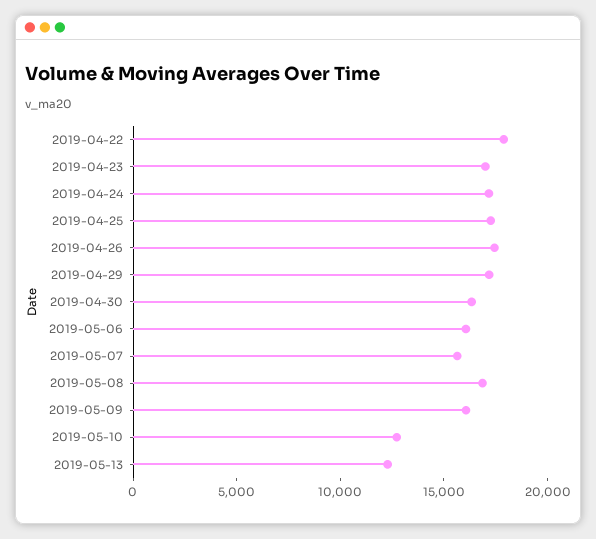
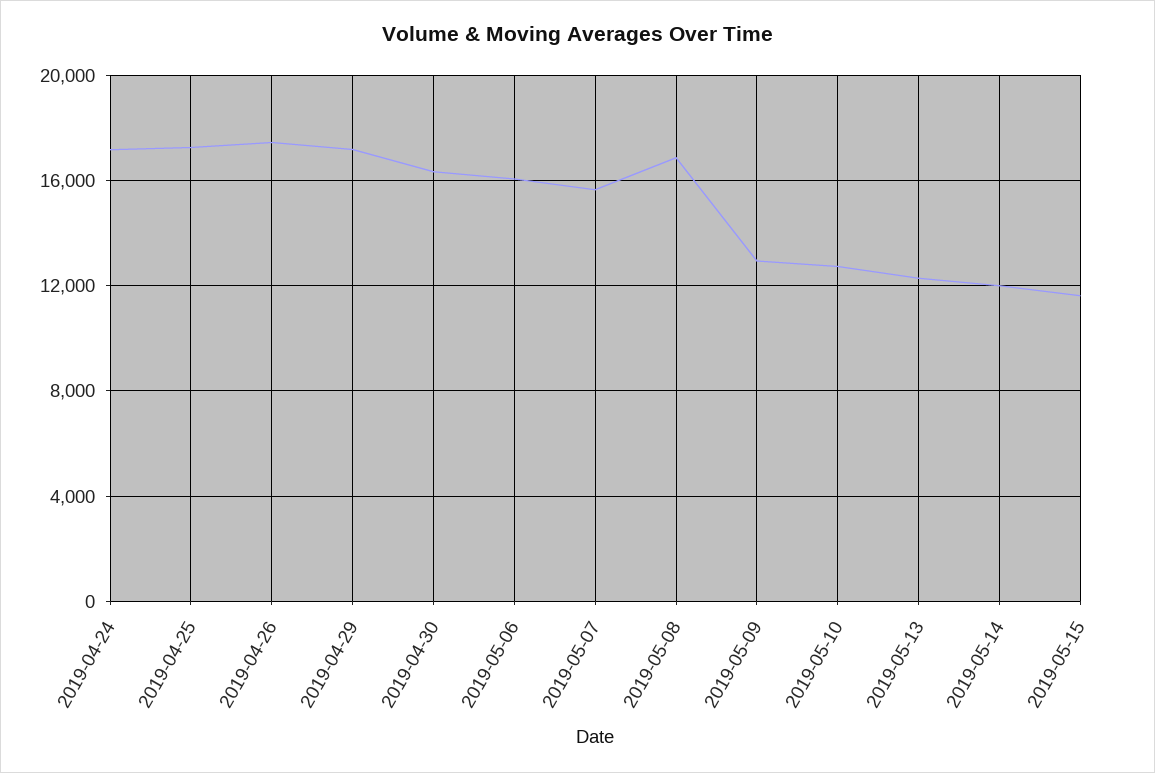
2019-04-22: 18000 -> none
2019-04-23: 17000 -> none
2019-05-09: 16000 -> 13000
2019-05-14: none -> 12000
2019-05-15: none -> 11500

